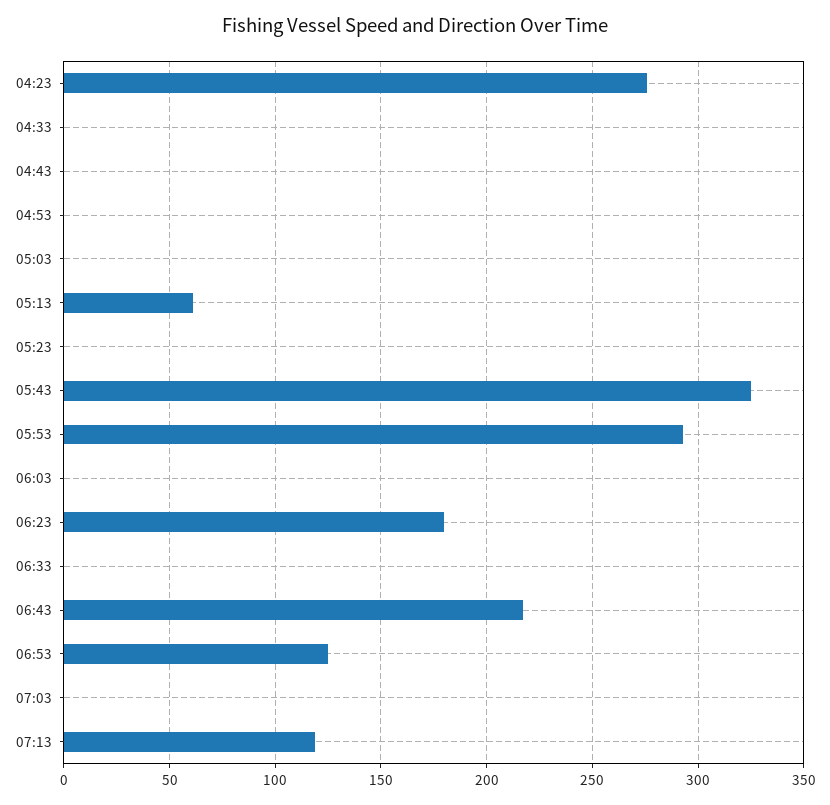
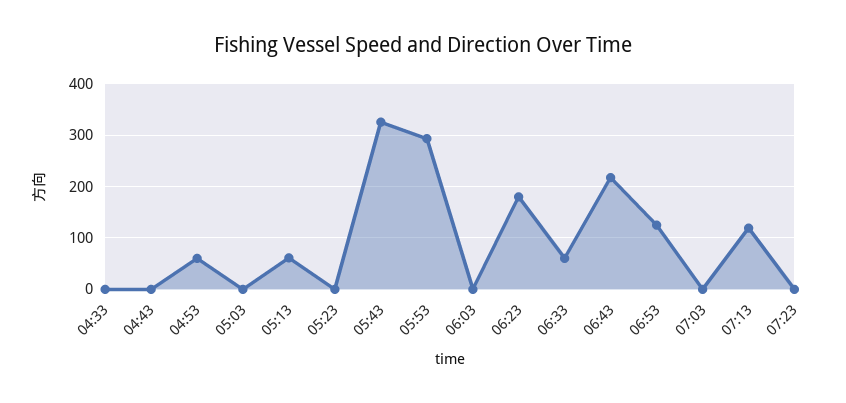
04:23: 275 -> none
04:53: 0 -> 60
06:33: 0 -> 60
07:23: none -> 0

